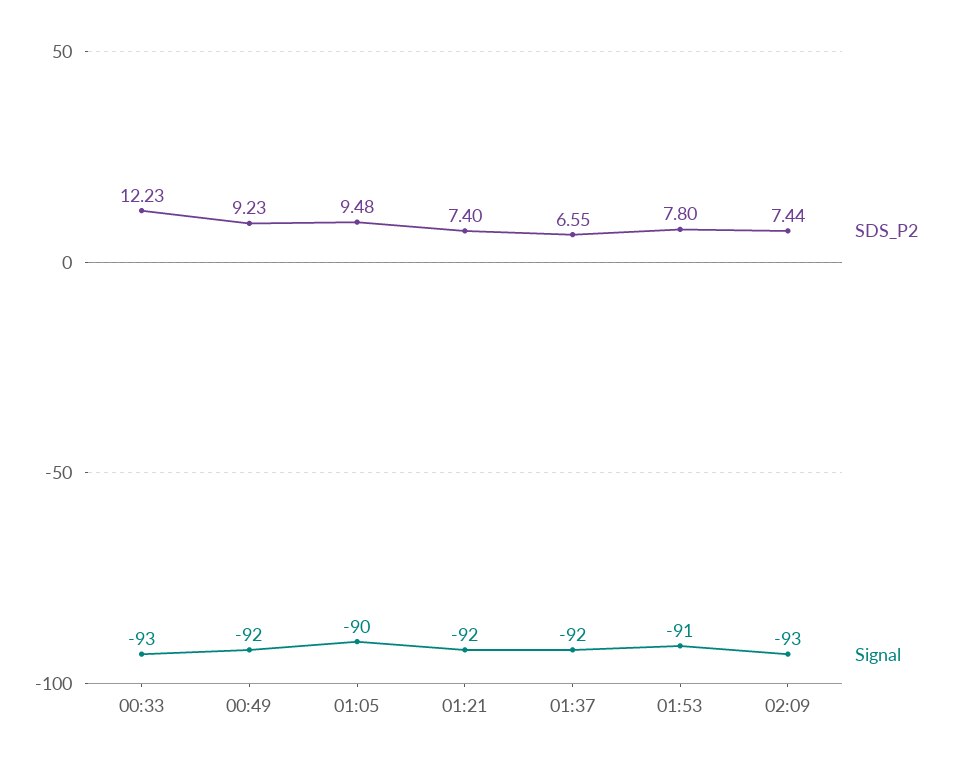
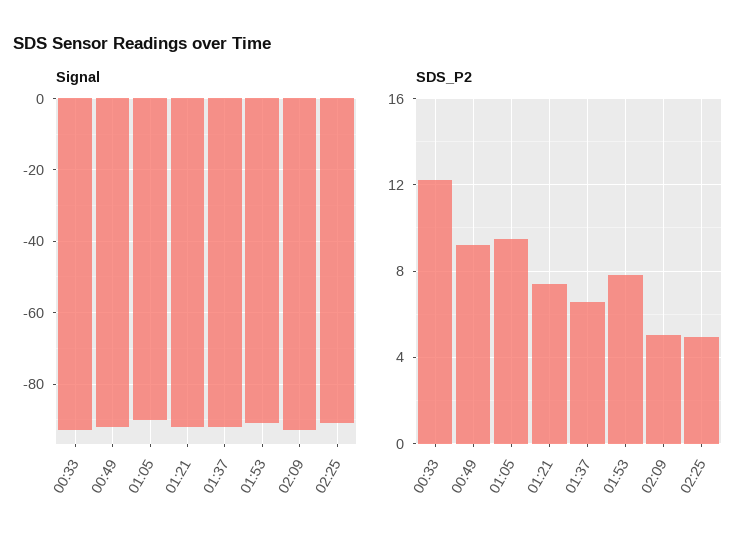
SDS_P2, 02:09: 7.44 -> 5
Signal, 02:25: none -> -90
SDS_P2, 02:25: none -> 5

